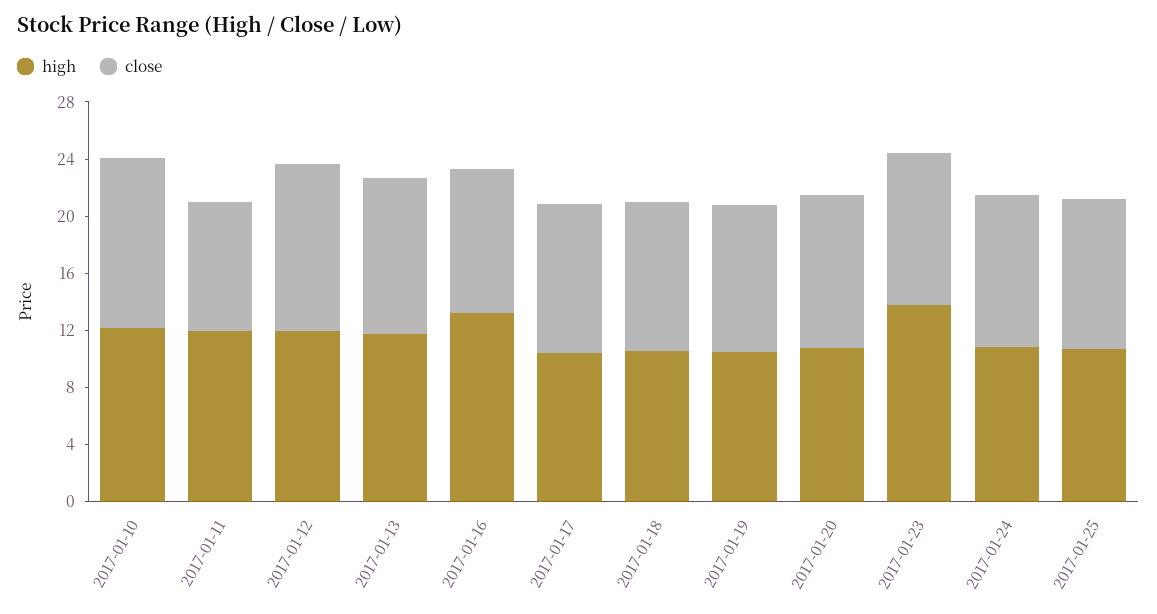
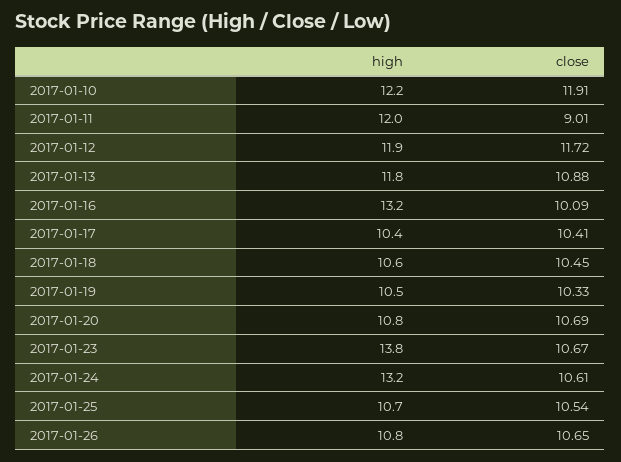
high, 2017-01-24: 11 -> 13.2
high, 2017-01-26: none -> 10.8
close, 2017-01-26: none -> 10.65

